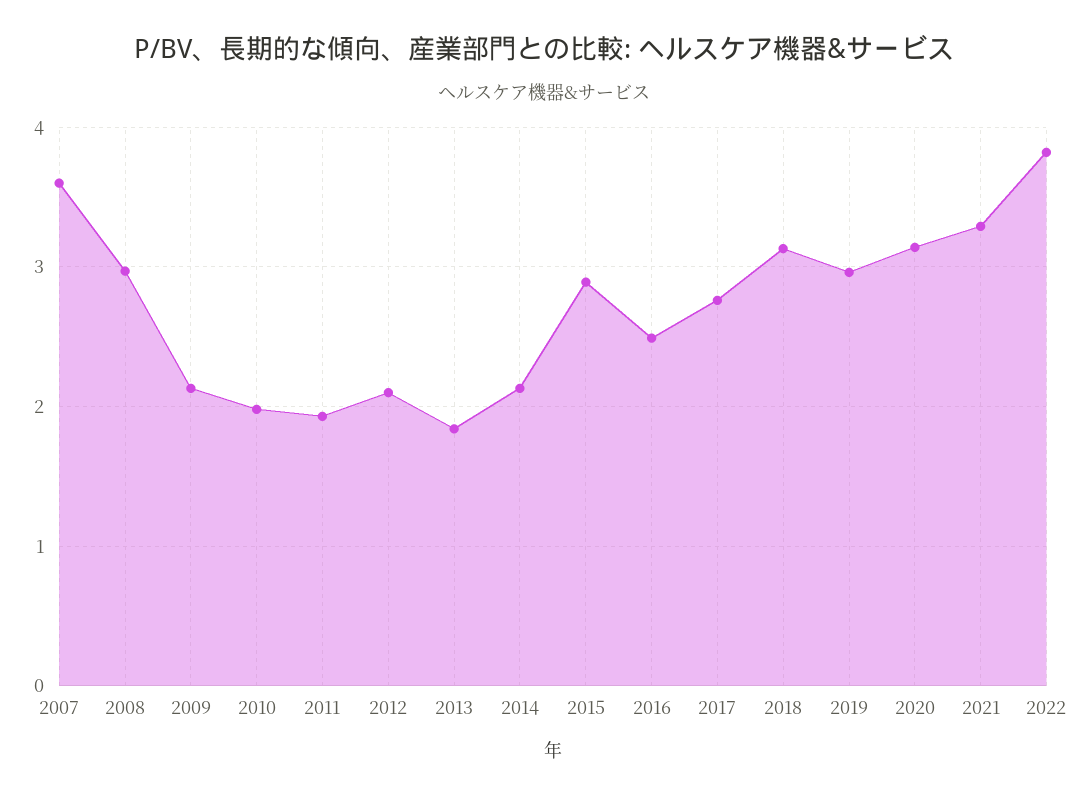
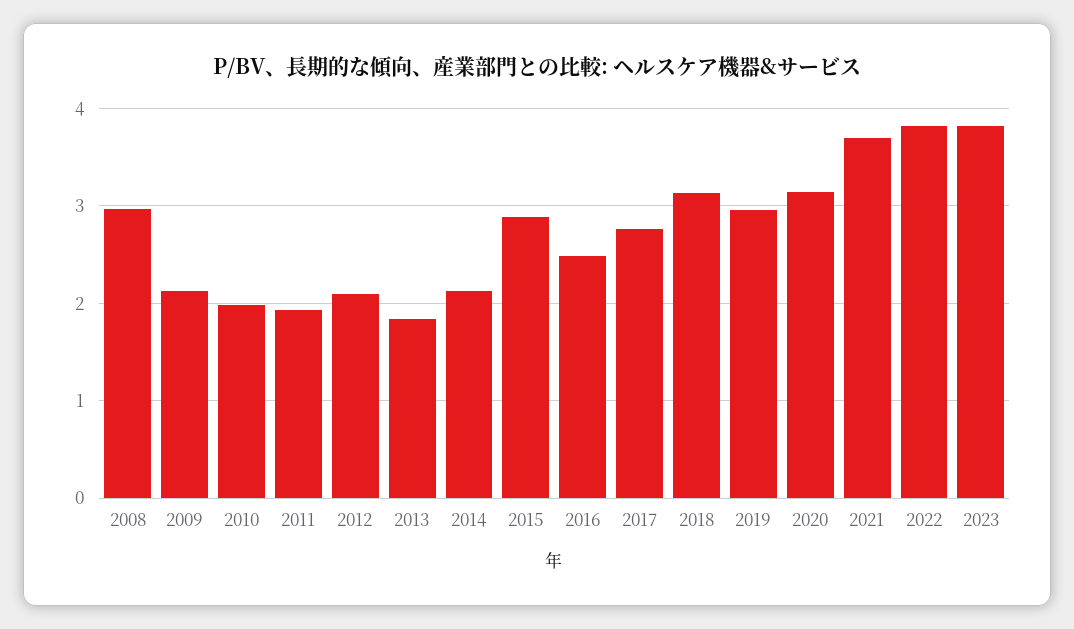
2007: 3.6 -> none
2021: 3.3 -> 3.7
2023: none -> 3.8

